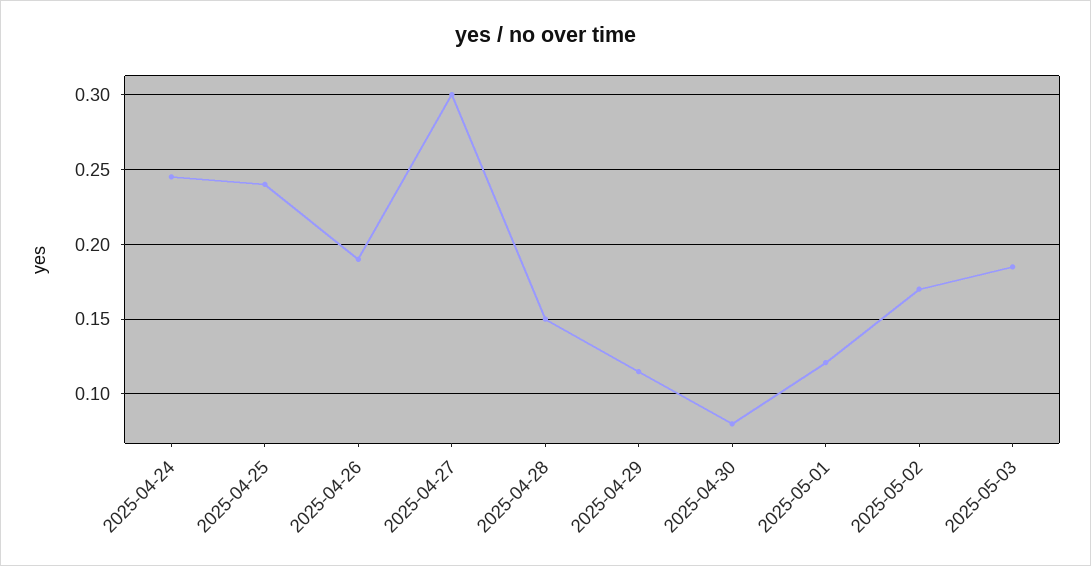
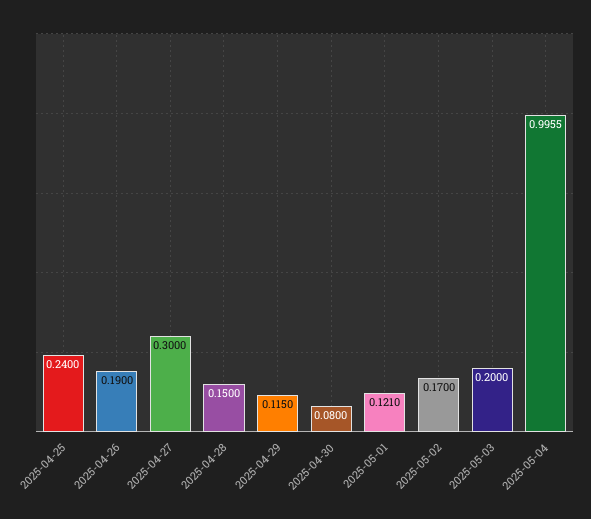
2025-04-24: 0.245 -> none
2025-05-03: 0.185 -> 0.2
2025-05-04: none -> 0.9955

